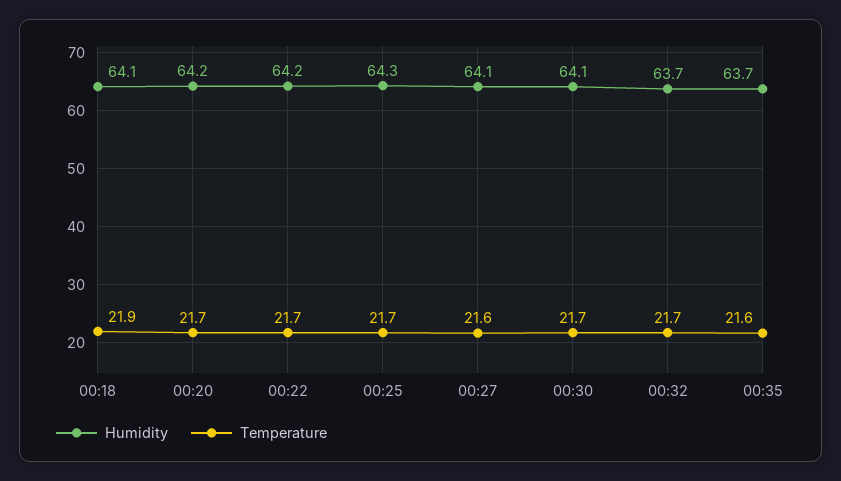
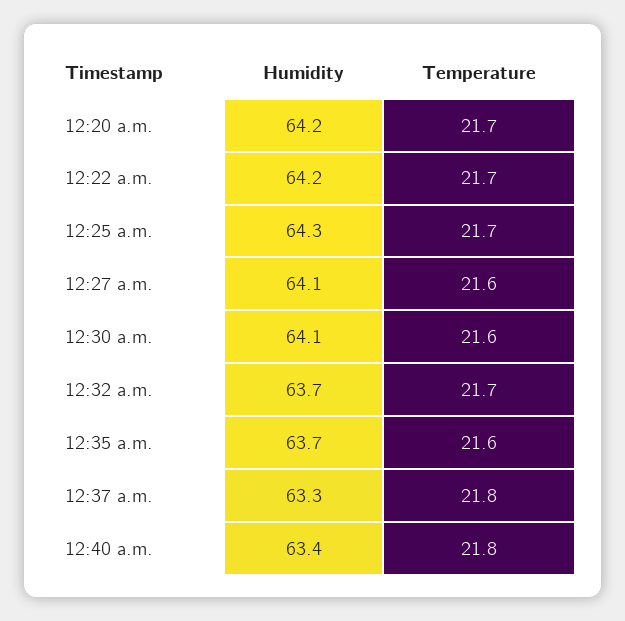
Humidity, 00:18: 64.1 -> none
Temperature, 00:18: 21.9 -> none
Temperature, 00:30: 21.7 -> 21.6
Humidity, 12:37 a.m.: none -> 63.3
Temperature, 12:37 a.m.: none -> 21.8
Humidity, 12:40 a.m.: none -> 63.4
Temperature, 12:40 a.m.: none -> 21.8

